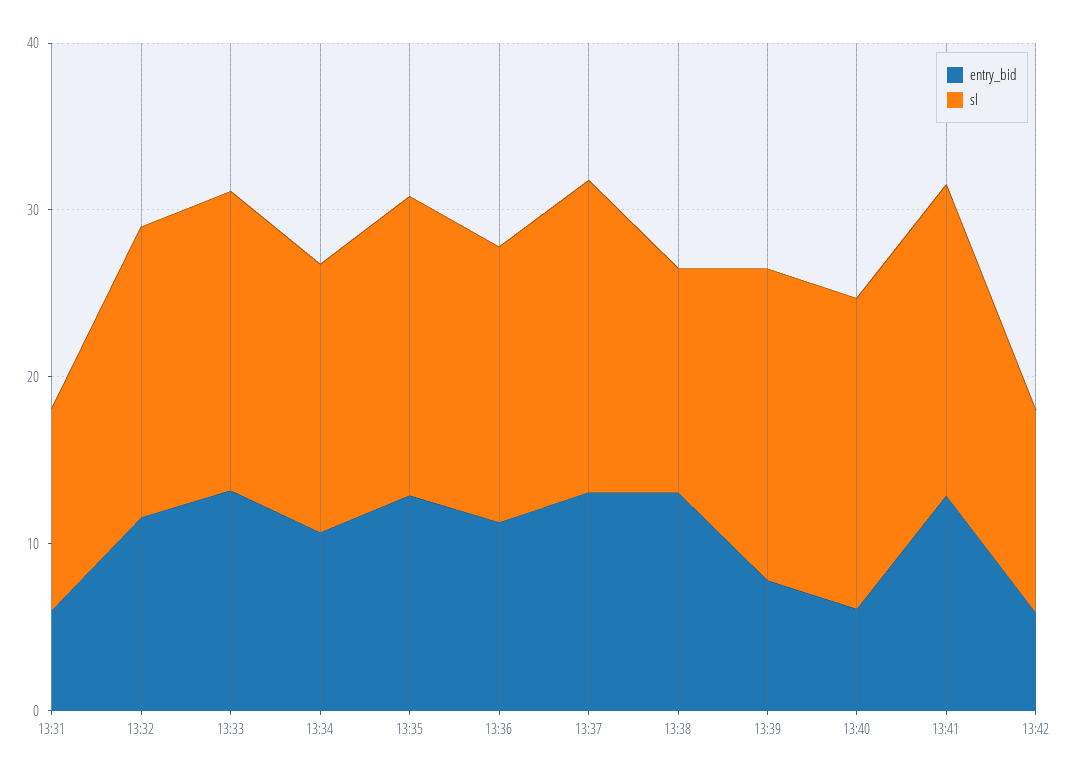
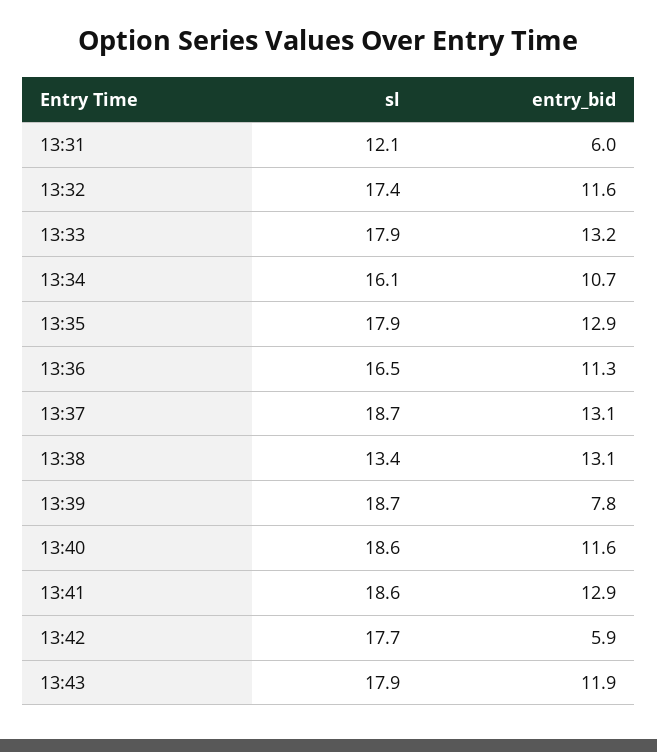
entry_bid, 13:40: 6 -> 11.6
sl, 13:42: 12 -> 17.7
sl, 13:43: none -> 17.9
entry_bid, 13:43: none -> 11.9

